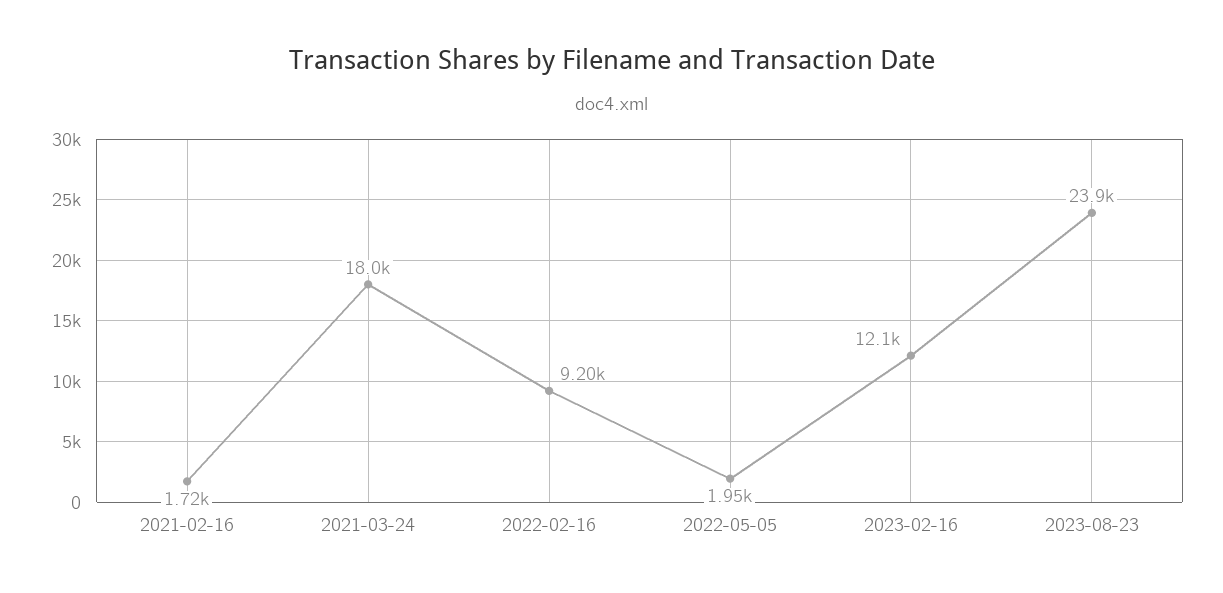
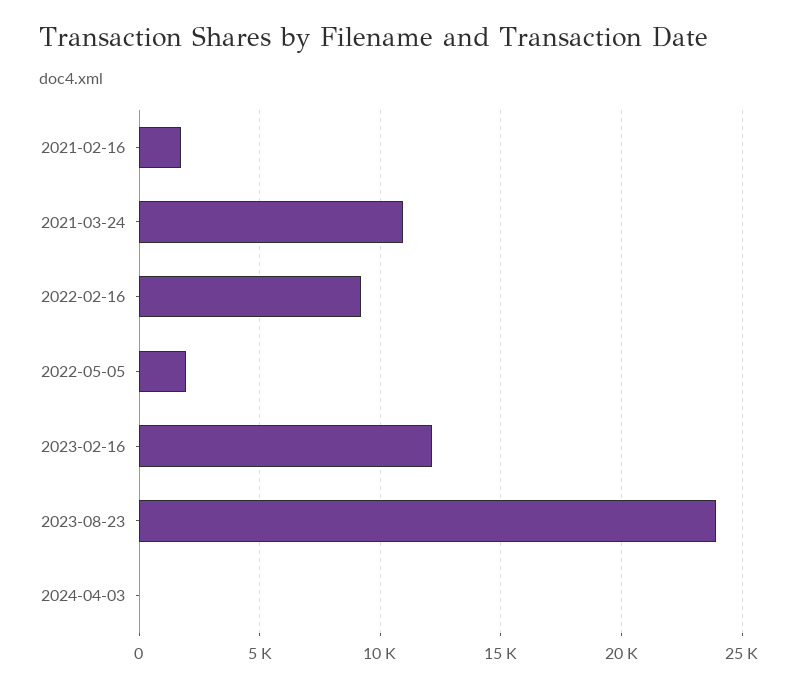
2021-03-24: 18000 -> 11000
2024-04-03: none -> 0

